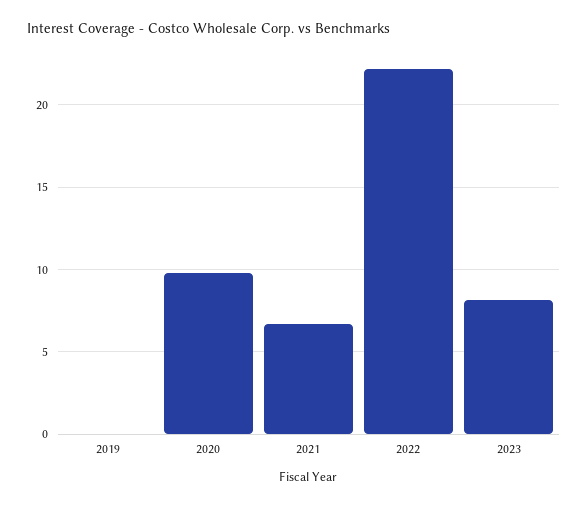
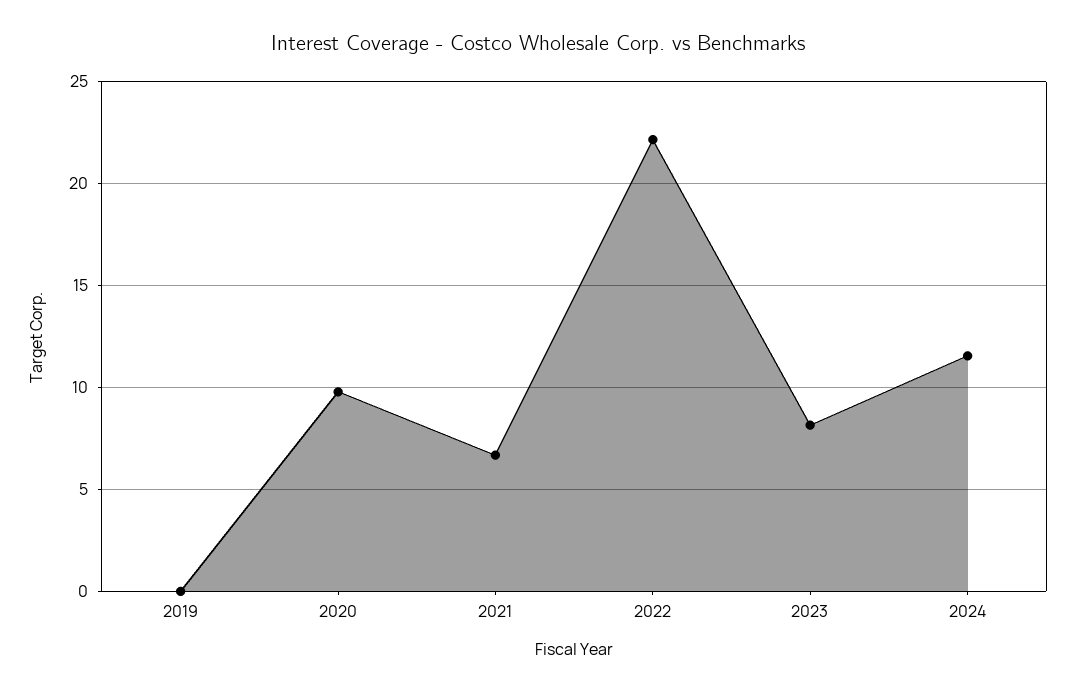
2024: none -> 11.5

